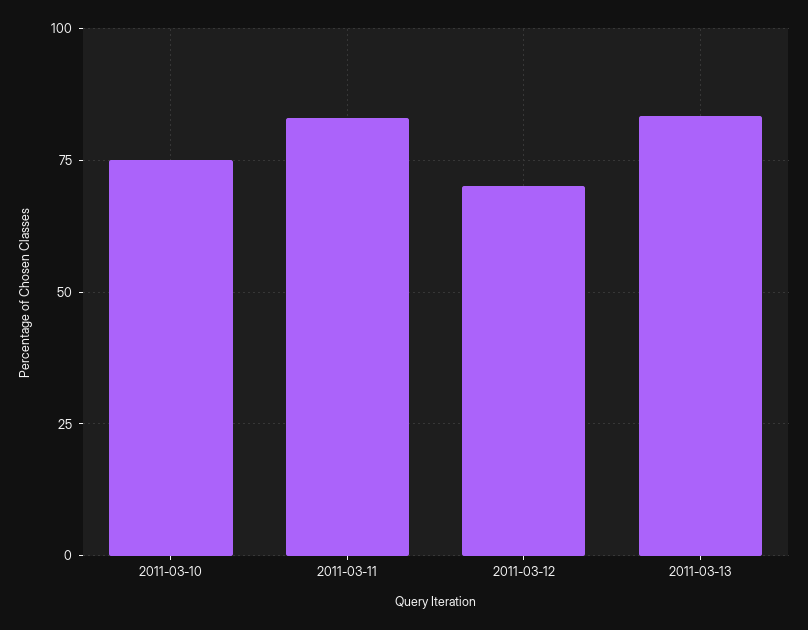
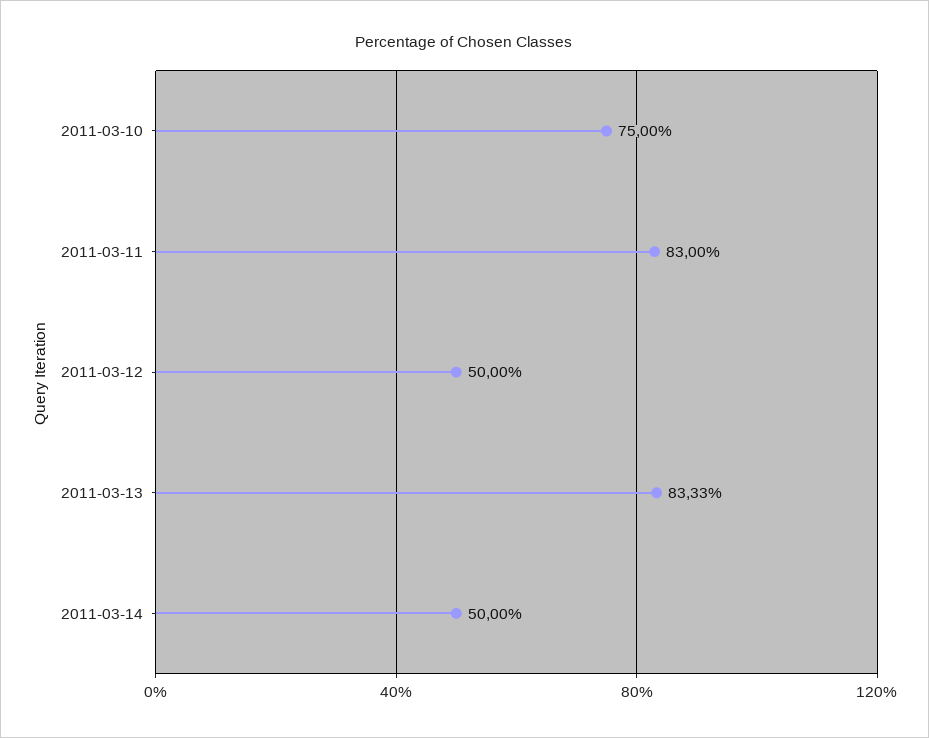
2011-03-12: 70 -> 50
2011-03-14: none -> 50

